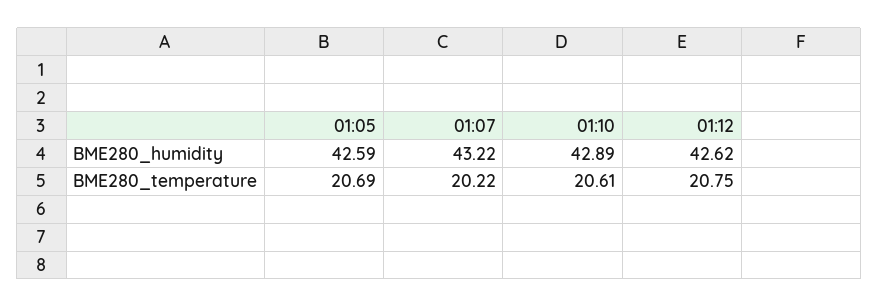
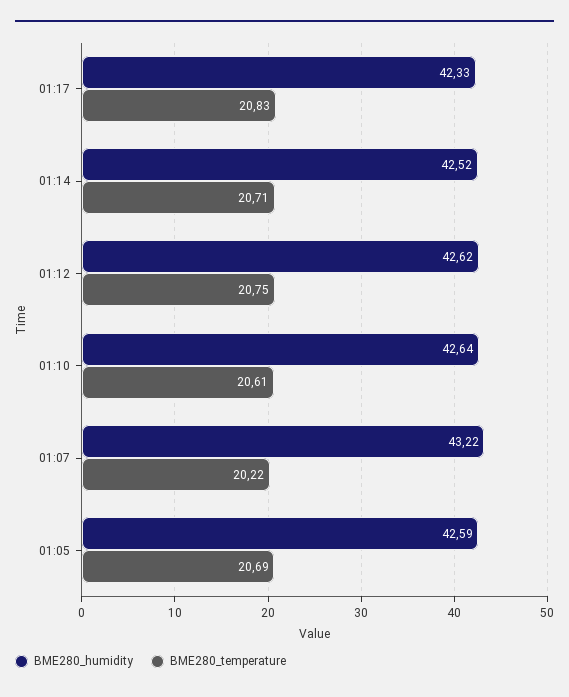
BME280_humidity, 01:10: 42.89 -> 42.64
BME280_humidity, 01:17: none -> 42.33
BME280_temperature, 01:17: none -> 20.83
BME280_humidity, 01:14: none -> 42.52
BME280_temperature, 01:14: none -> 20.71

